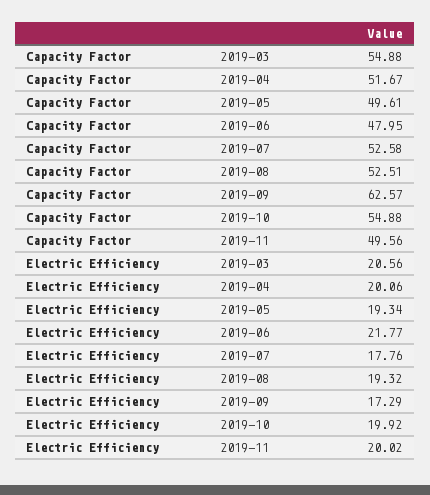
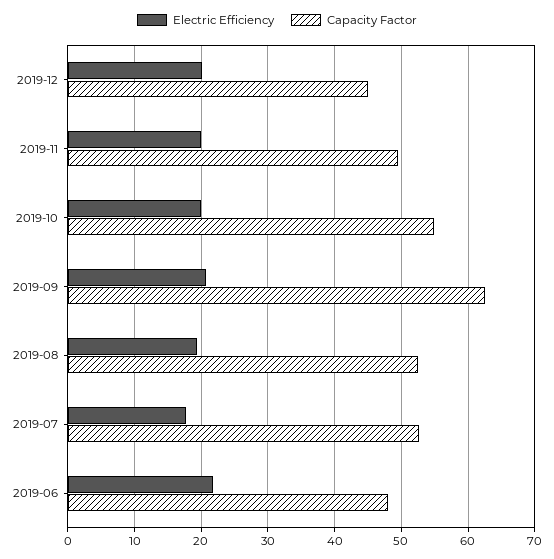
Capacity Factor, 2019-03: 54.88 -> none
Capacity Factor, 2019-04: 51.67 -> none
Capacity Factor, 2019-05: 49.61 -> none
Electric Efficiency, 2019-03: 20.56 -> none
Electric Efficiency, 2019-04: 20.06 -> none
Electric Efficiency, 2019-05: 19.34 -> none
Electric Efficiency, 2019-09: 17.29 -> 21
Electric Efficiency, 2019-12: none -> 20
Capacity Factor, 2019-12: none -> 45

